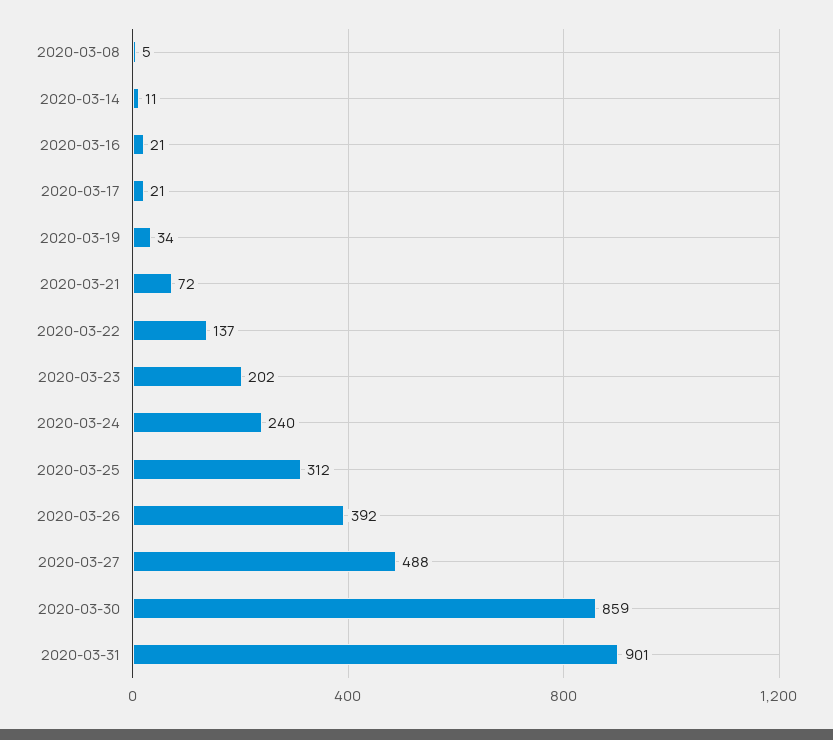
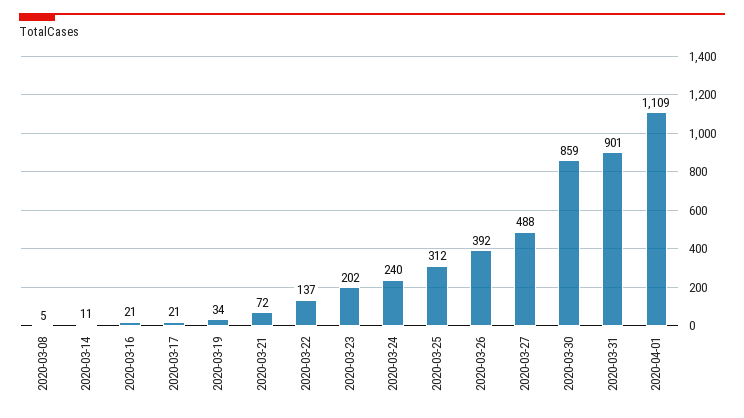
2020-04-01: none -> 1109

